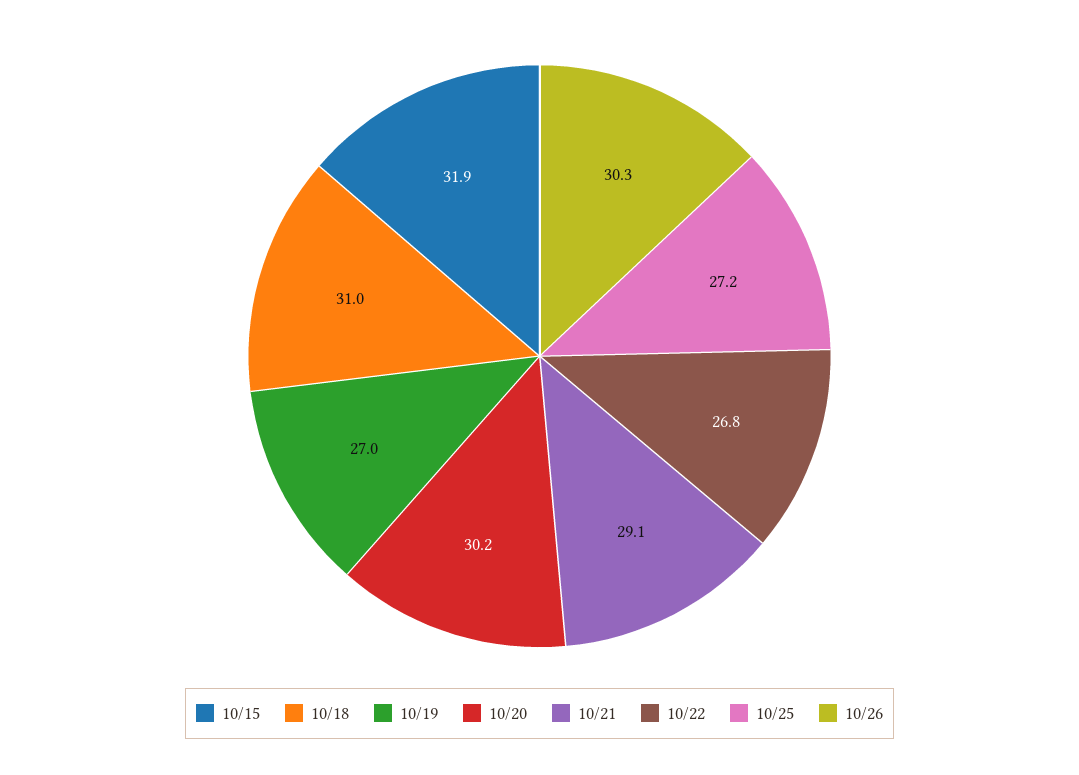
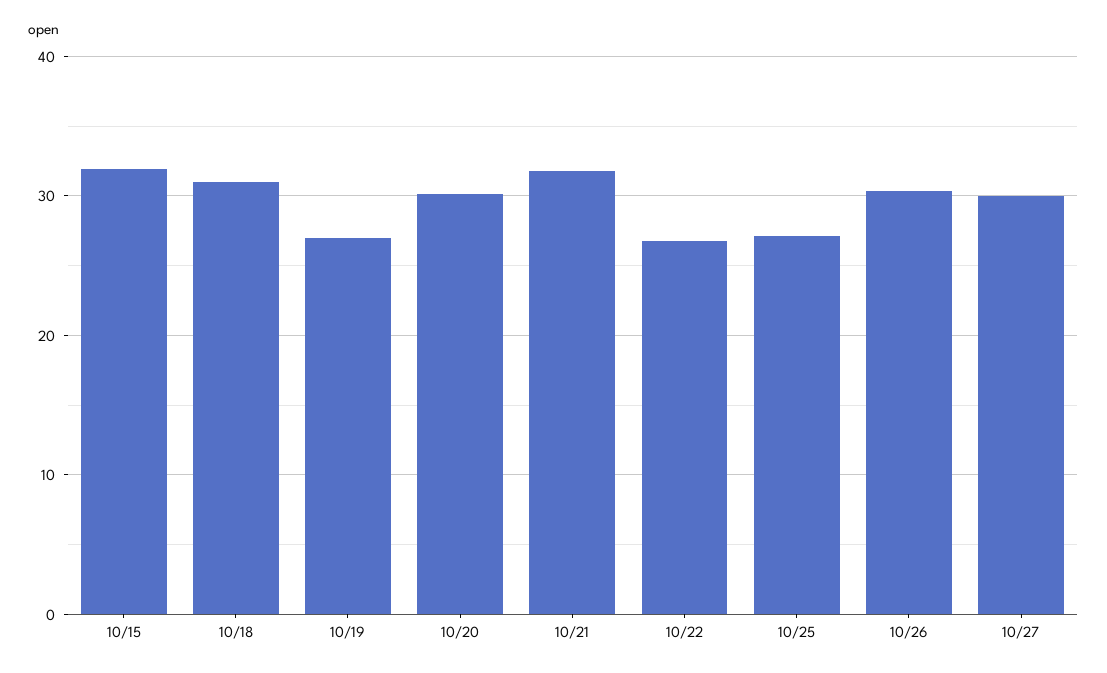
10/21: 29.1 -> 32
10/27: none -> 30

